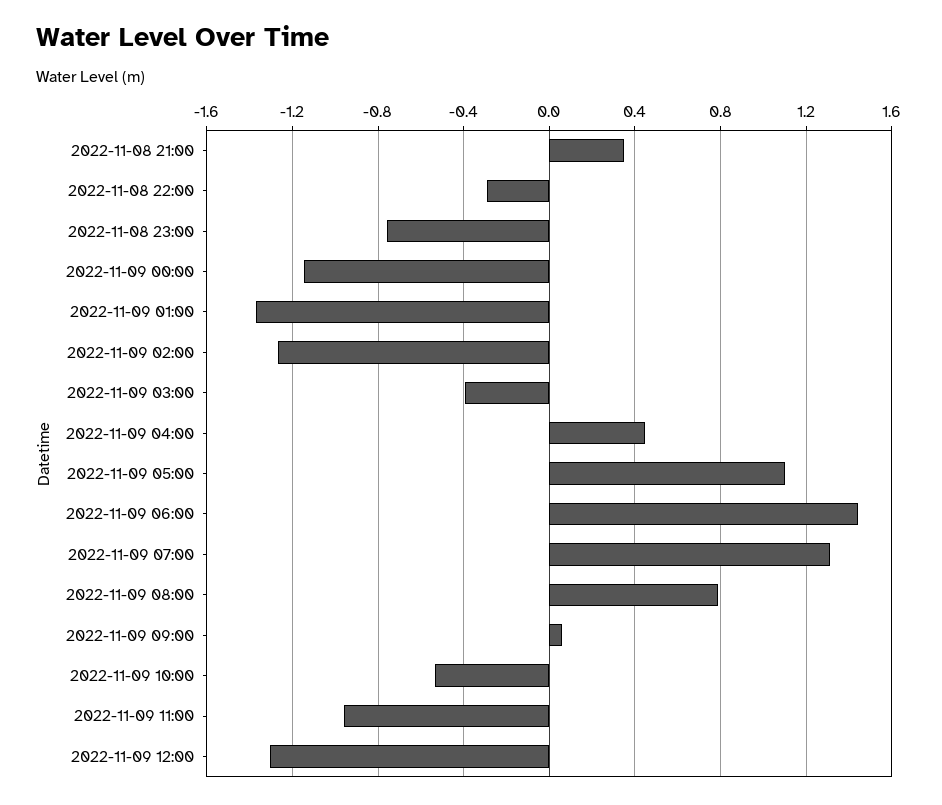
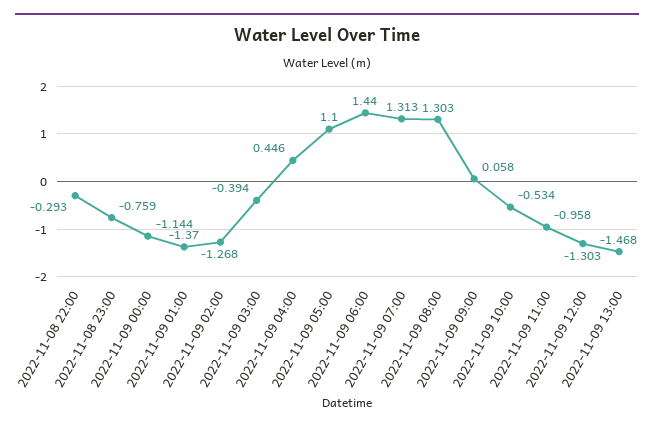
2022-11-08 21:00: 0.35 -> none
2022-11-09 08:00: 0.8 -> 1.303
2022-11-09 13:00: none -> -1.468

